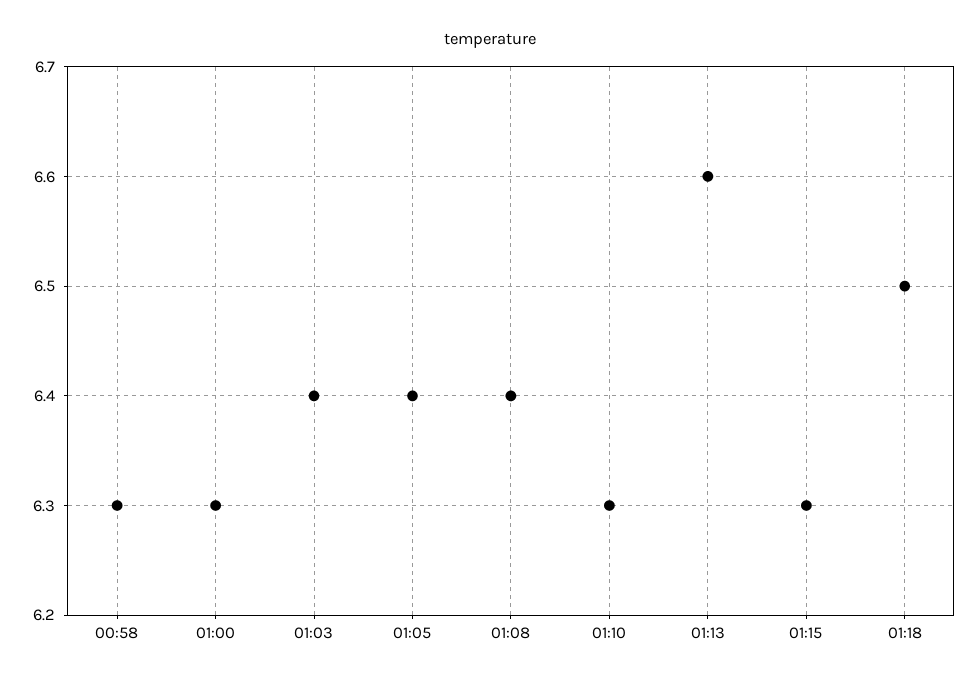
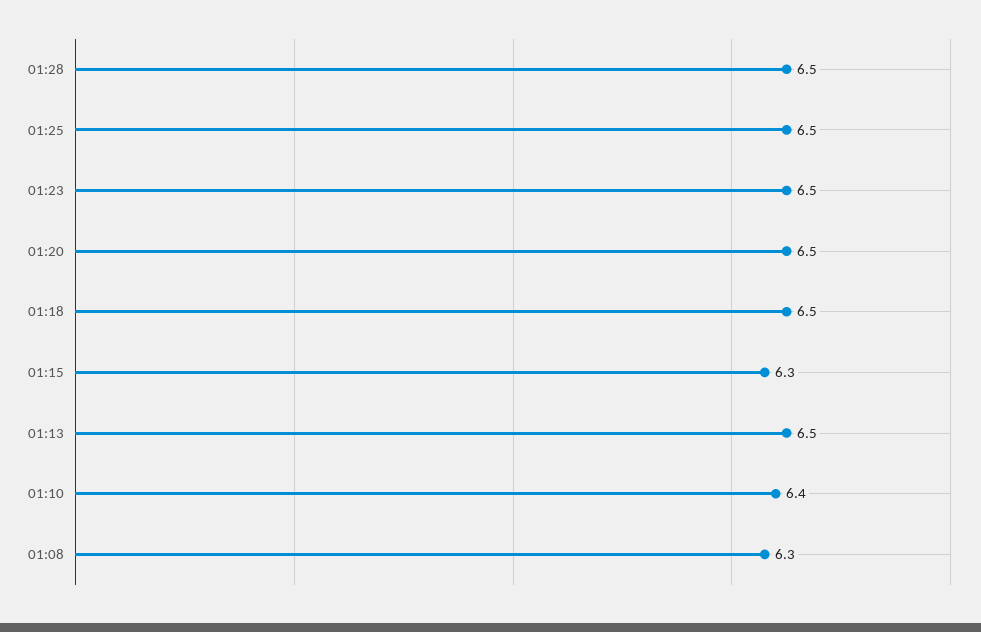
00:58: 6.3 -> none
01:00: 6.3 -> none
01:03: 6.4 -> none
01:05: 6.4 -> none
01:08: 6.4 -> 6.3
01:10: 6.3 -> 6.4
01:13: 6.6 -> 6.5
01:28: none -> 6.5
01:25: none -> 6.5
01:23: none -> 6.5
01:20: none -> 6.5

